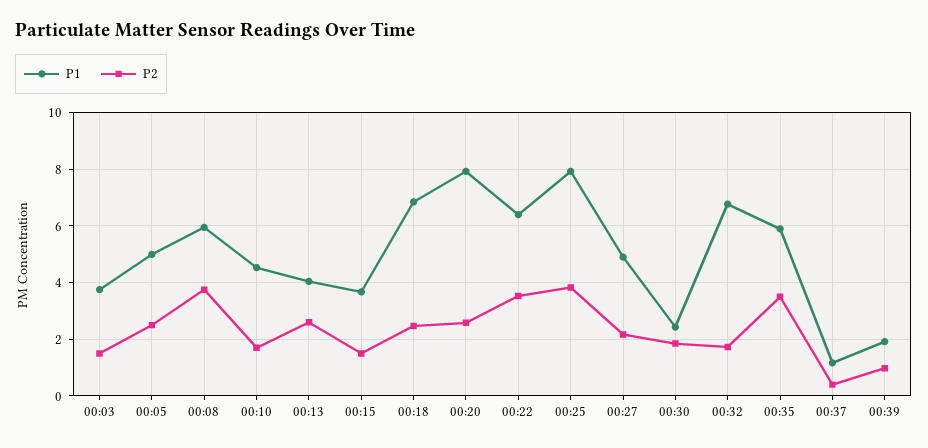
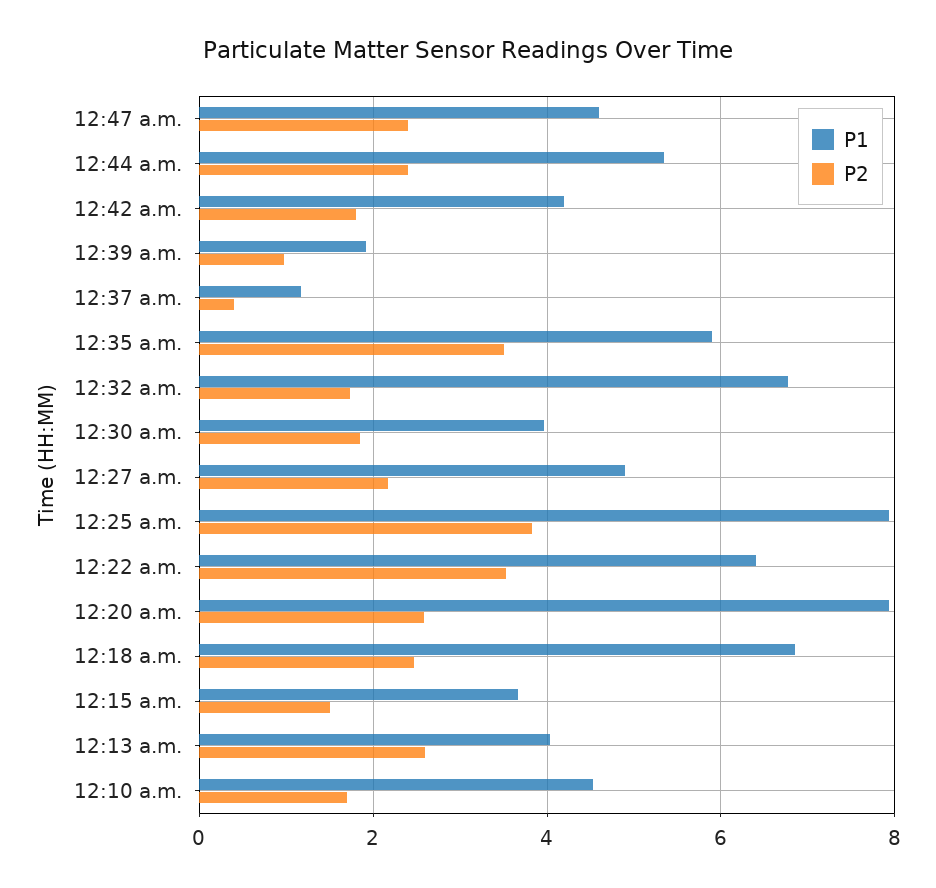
P1, 00:03: 3.75 -> none
P2, 00:03: 1.5 -> none
P1, 00:05: 5 -> none
P2, 00:05: 2.5 -> none
P1, 00:08: 6 -> none
P2, 00:08: 3.75 -> none
P1, 00:30: 2.5 -> 4
P1, 12:47 a.m.: none -> 4.6
P2, 12:47 a.m.: none -> 2.4
P1, 12:44 a.m.: none -> 5.4
P2, 12:44 a.m.: none -> 2.4
P1, 12:42 a.m.: none -> 4.2
P2, 12:42 a.m.: none -> 1.8

